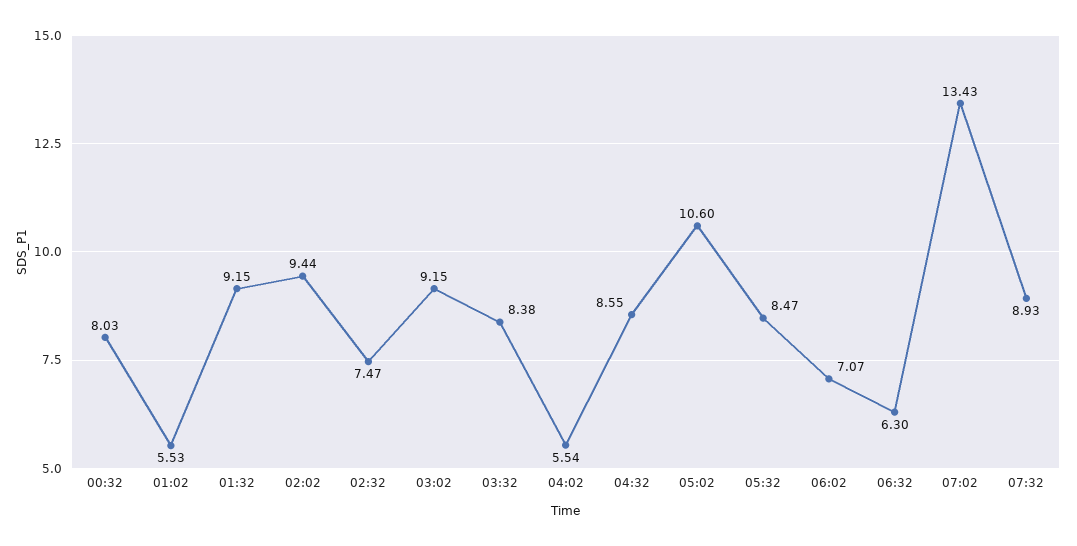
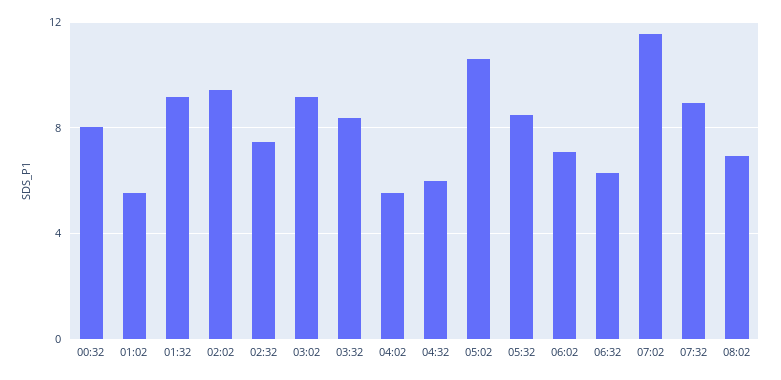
04:32: 8.55 -> 6
07:02: 13.43 -> 11.5
08:02: none -> 7

